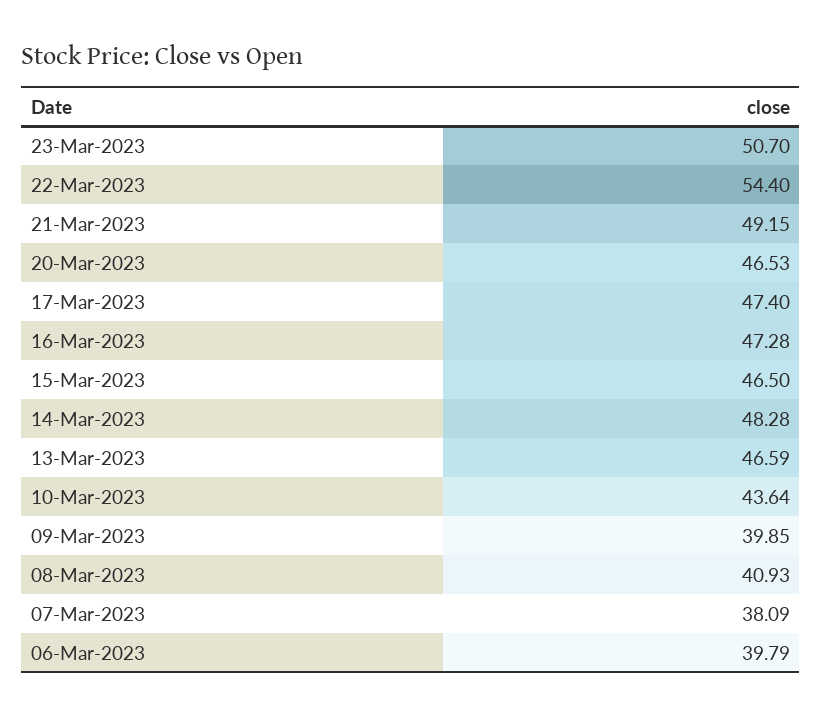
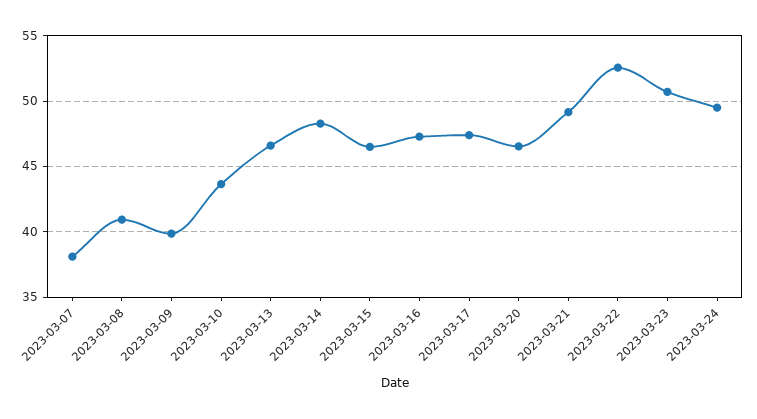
22-Mar-2023: 54.4 -> 52.5
06-Mar-2023: 39.79 -> none
2023-03-24: none -> 49.5

